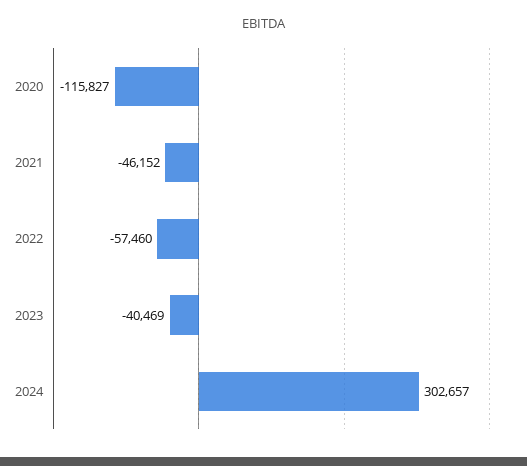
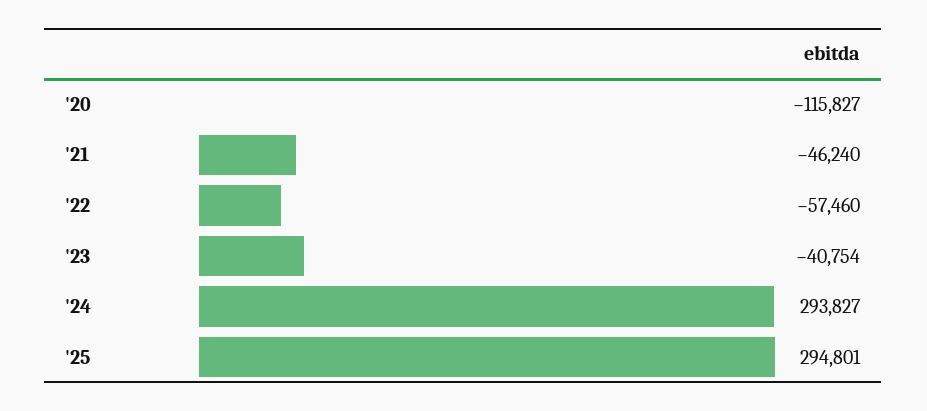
2021: -46152 -> -46240
2023: -40469 -> -40754
2024: 302657 -> 293827
'25: none -> 294801

